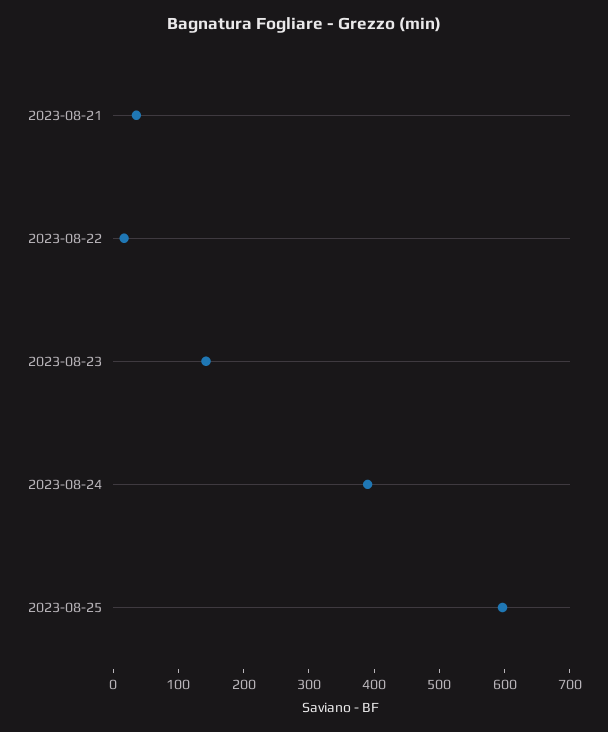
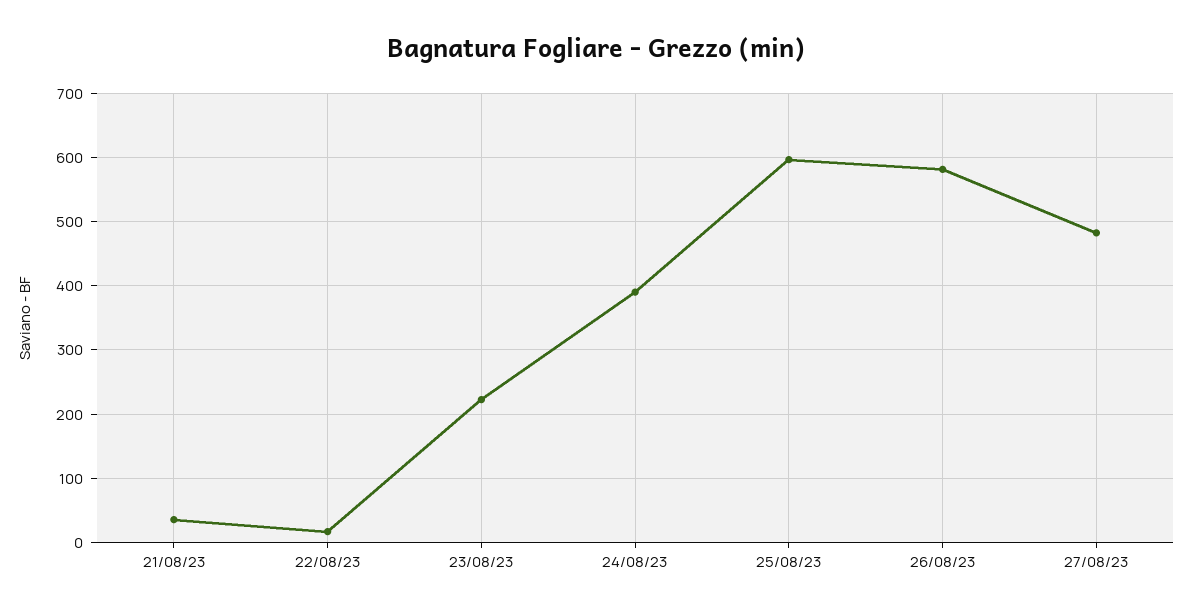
2023-08-23: 140 -> 220
26/08/23: none -> 580
27/08/23: none -> 480

